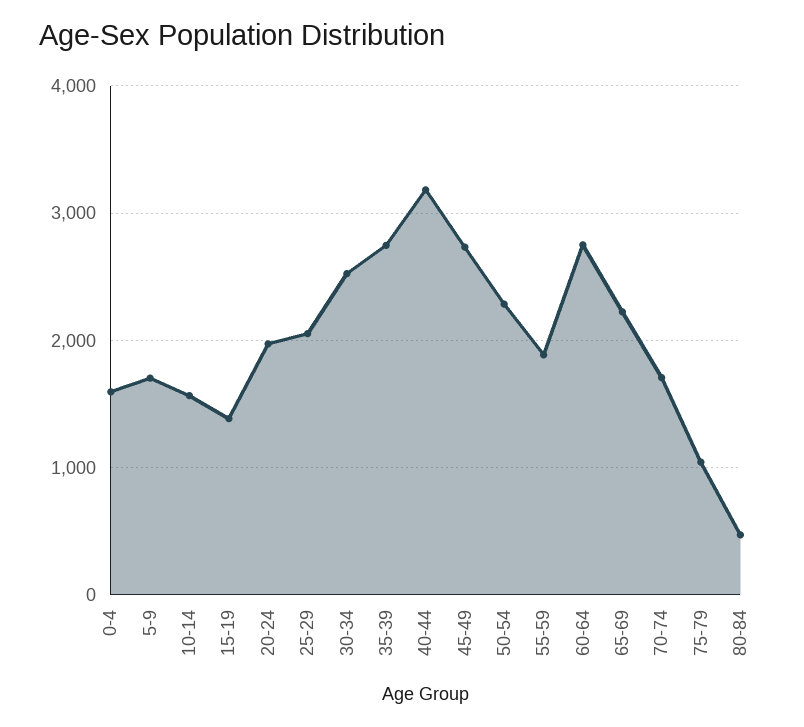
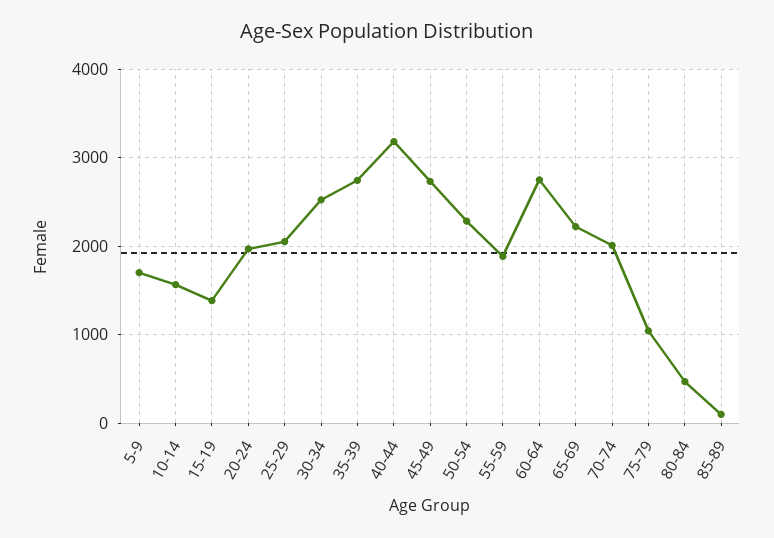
0-4: 1600 -> none
70-74: 1700 -> 2000
85-89: none -> 100

